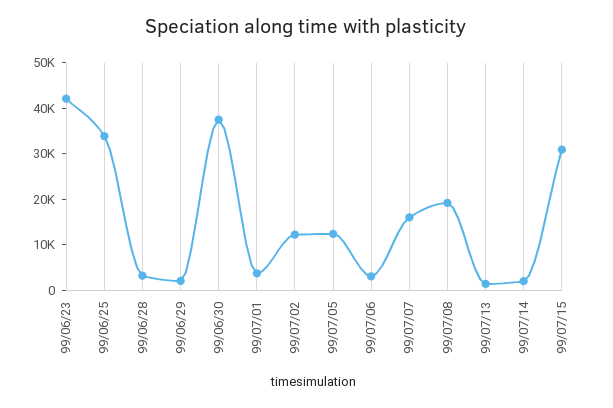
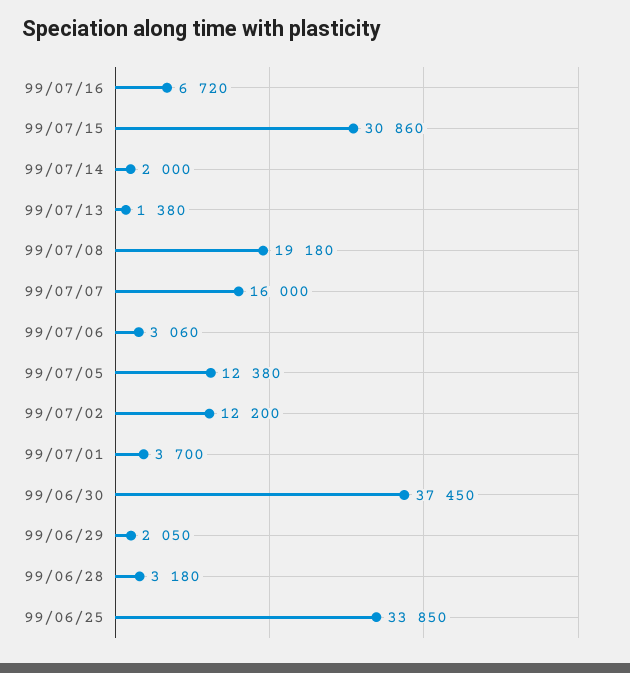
99/06/23: 42000 -> none
99/07/16: none -> 6720

